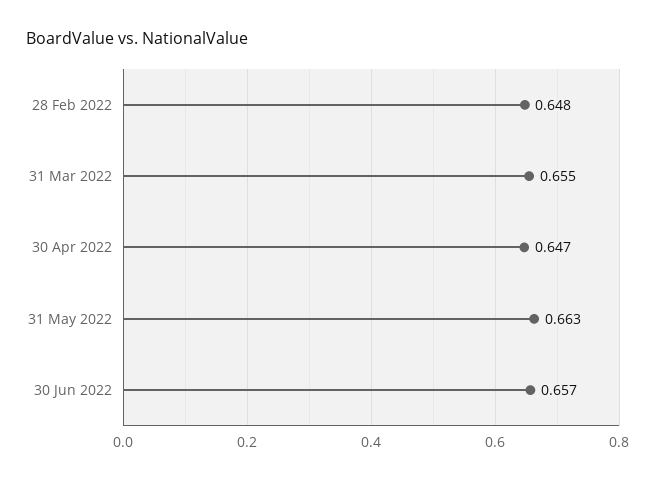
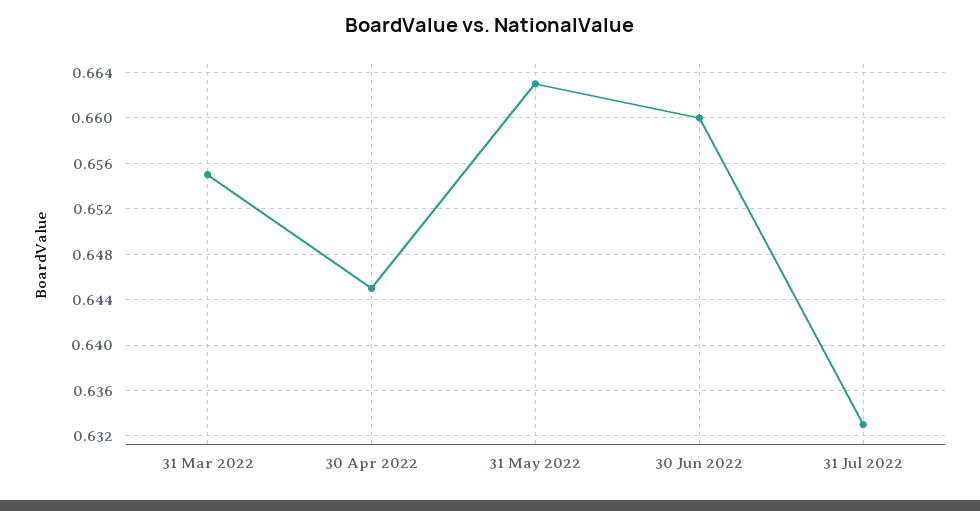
28 Feb 2022: 0.648 -> none
30 Apr 2022: 0.647 -> 0.645
30 Jun 2022: 0.657 -> 0.66
31 Jul 2022: none -> 0.633

